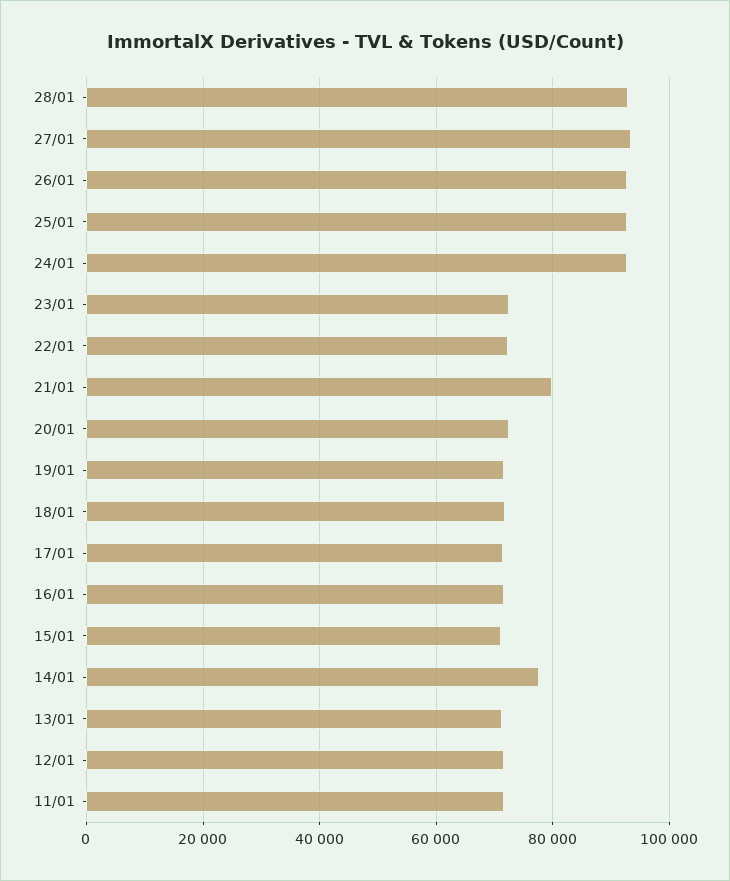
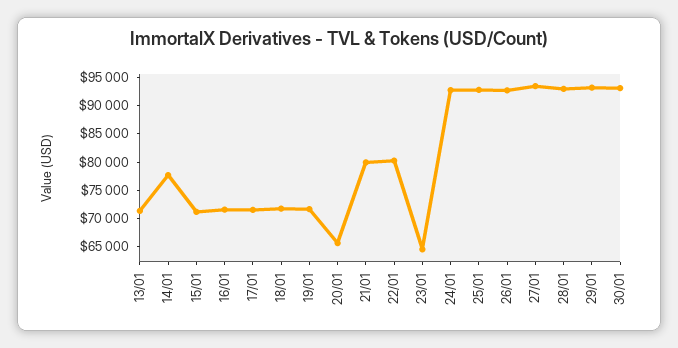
23/01: 72000 -> 65000
22/01: 72000 -> 80000
20/01: 72000 -> 65000
12/01: 72000 -> none
11/01: 72000 -> none
29/01: none -> 92500
30/01: none -> 92500

